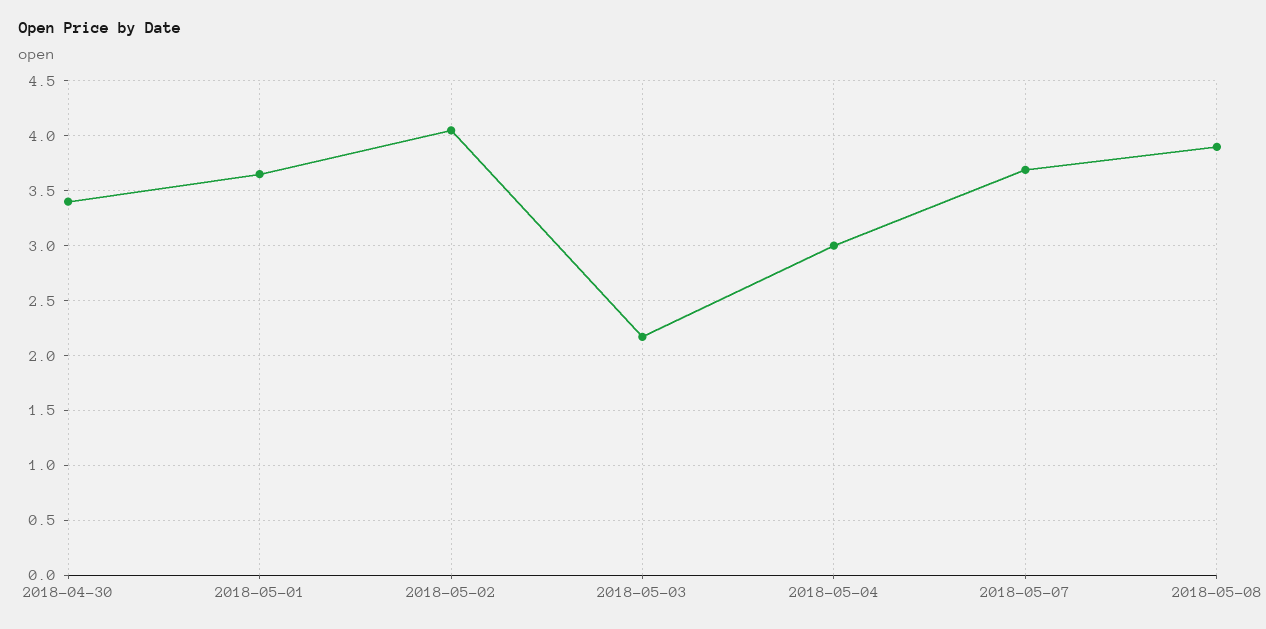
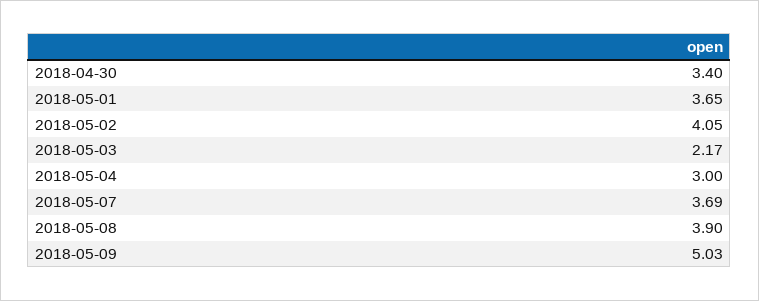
2018-05-09: none -> 5.03

